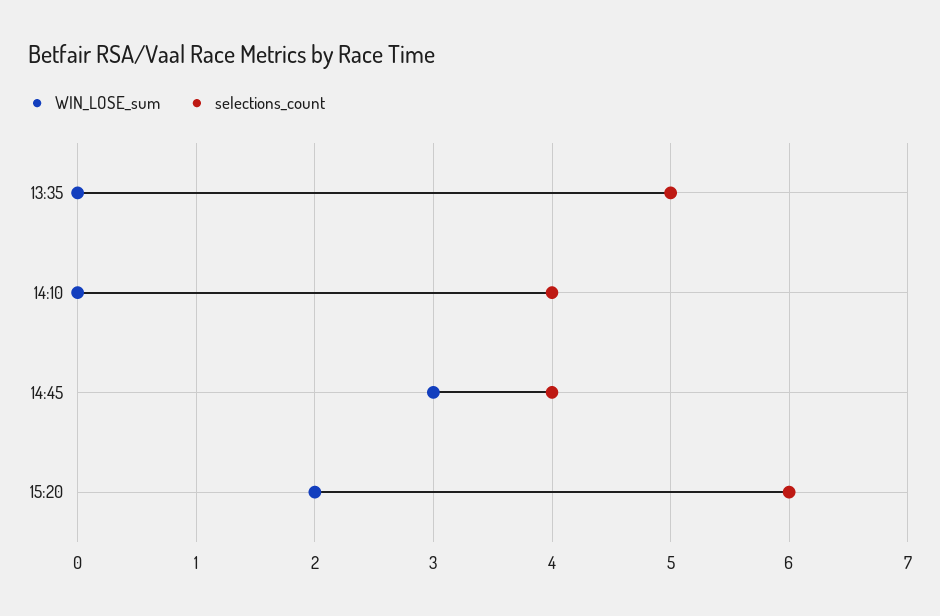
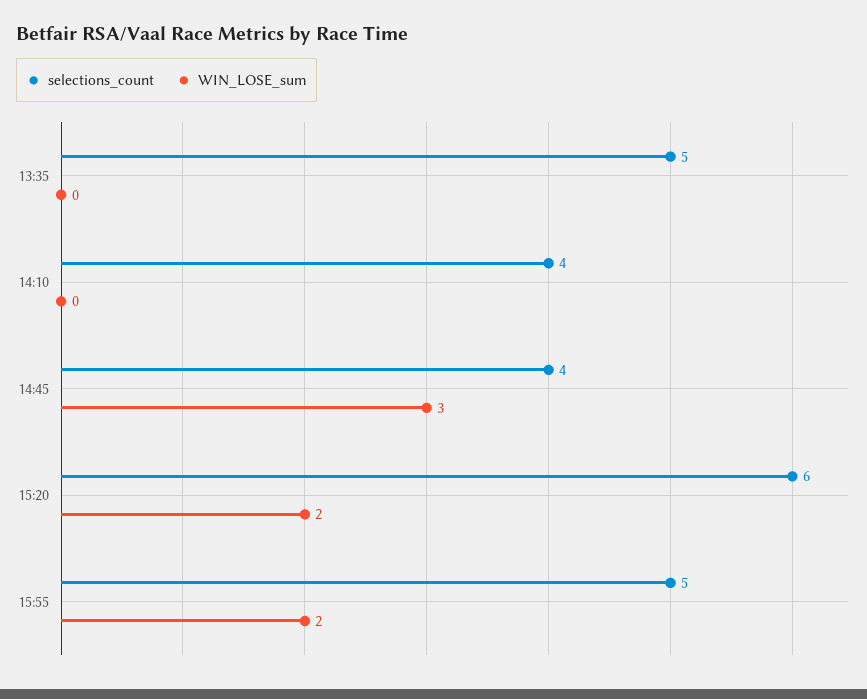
selections_count, 15:55: none -> 5
WIN_LOSE_sum, 15:55: none -> 2

